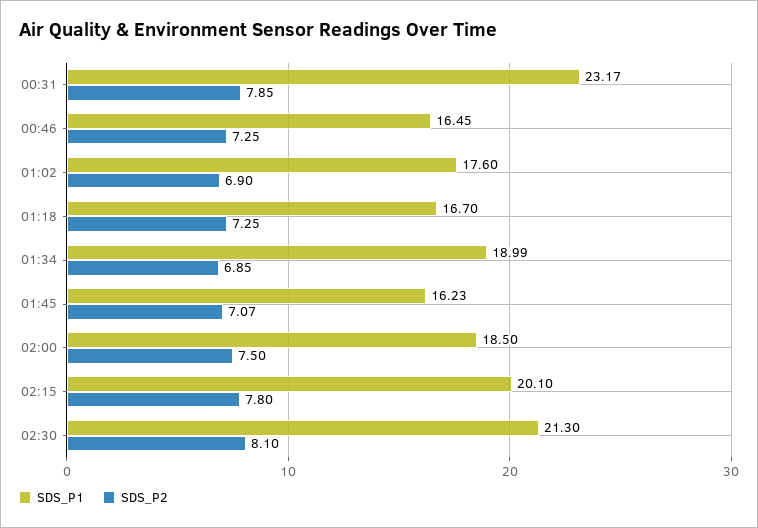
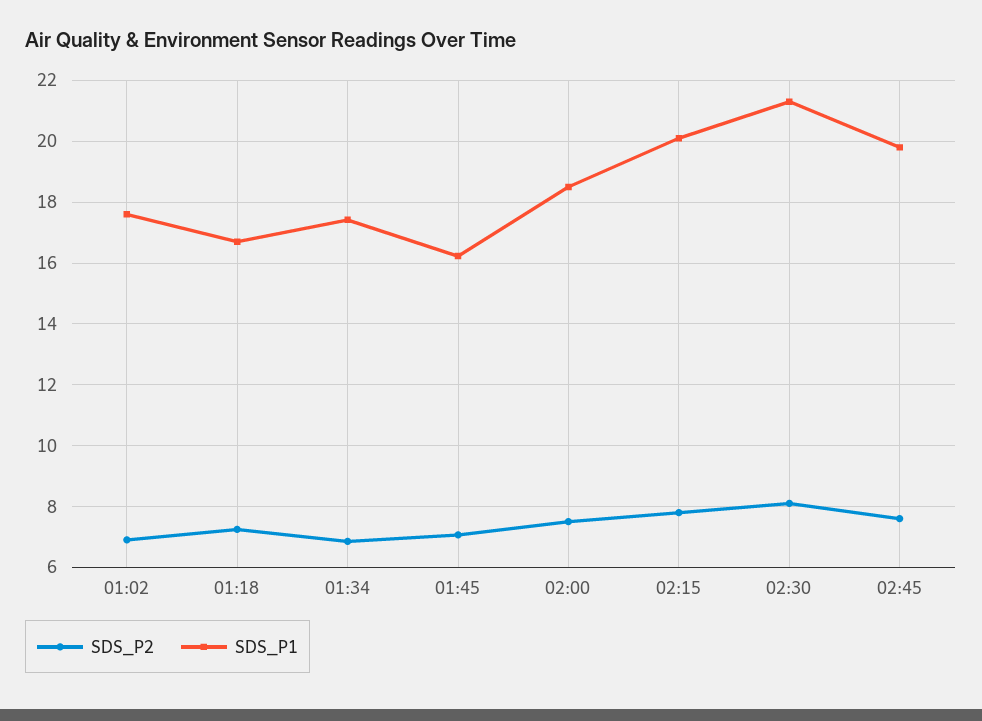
SDS_P1, 00:31: 23.17 -> none
SDS_P2, 00:31: 7.85 -> none
SDS_P1, 00:46: 16.45 -> none
SDS_P2, 00:46: 7.25 -> none
SDS_P1, 01:34: 18.99 -> 17.4
SDS_P2, 02:45: none -> 7.6
SDS_P1, 02:45: none -> 19.8

